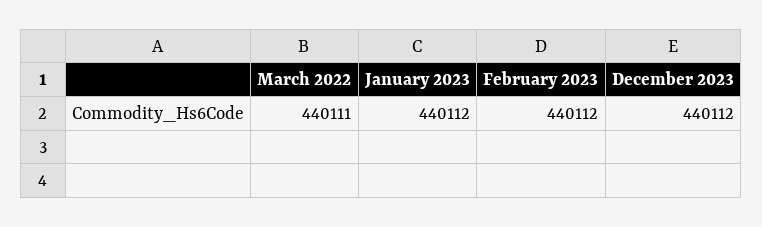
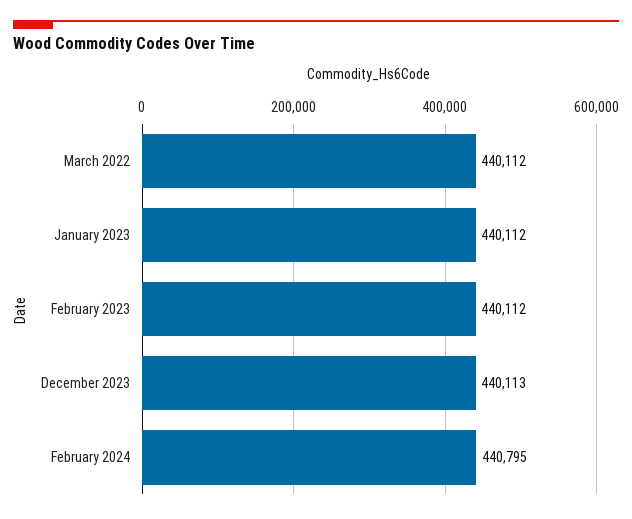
March 2022: 440111 -> 440112
December 2023: 440112 -> 440113
February 2024: none -> 440795

